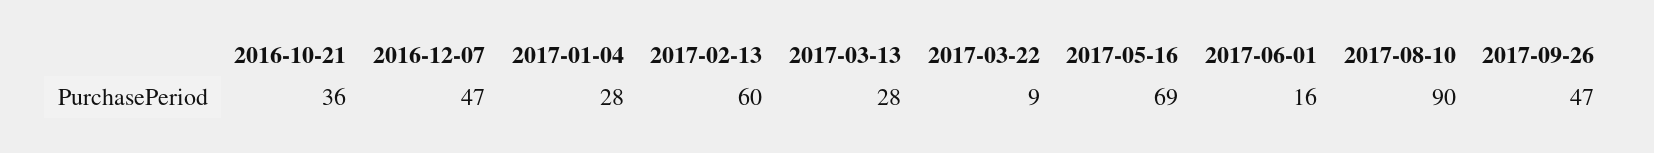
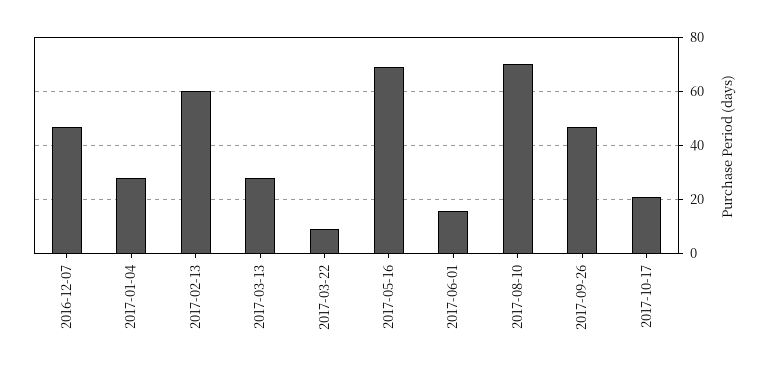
2016-10-21: 36 -> none
2017-08-10: 90 -> 70
2017-10-17: none -> 20

